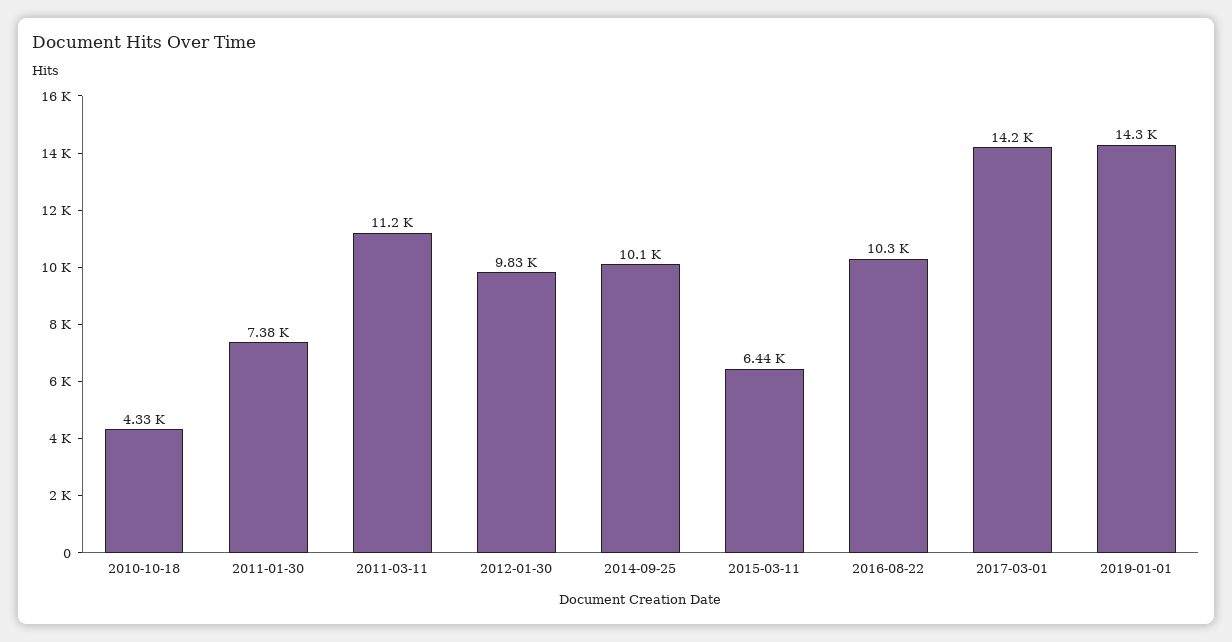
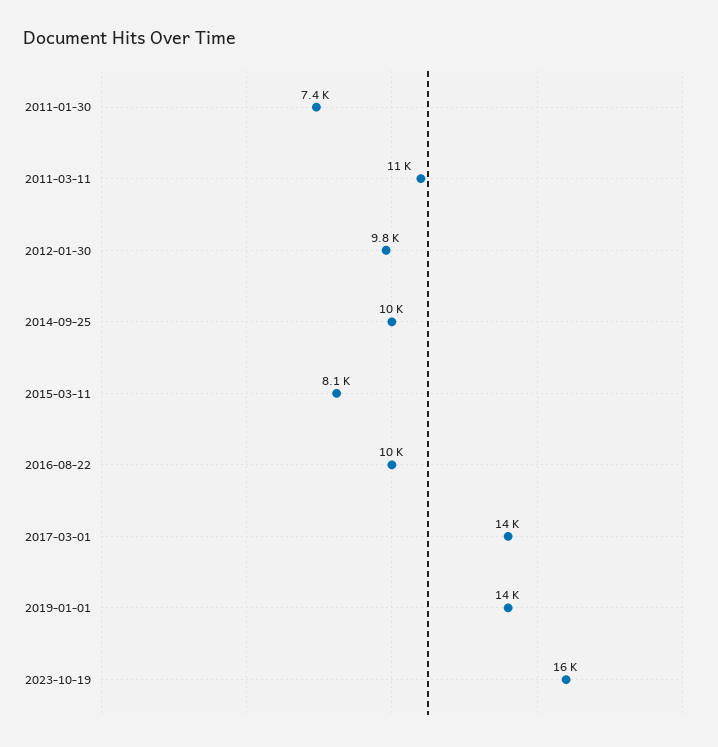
2010-10-18: 4330 -> none
2015-03-11: 6440 -> 8100
2023-10-19: none -> 16000

